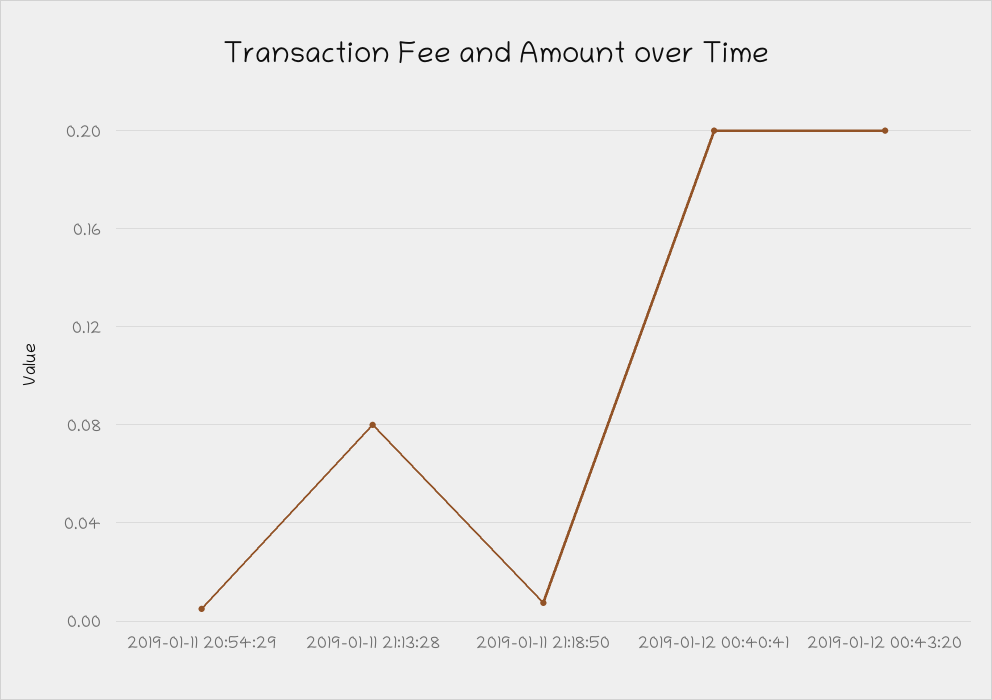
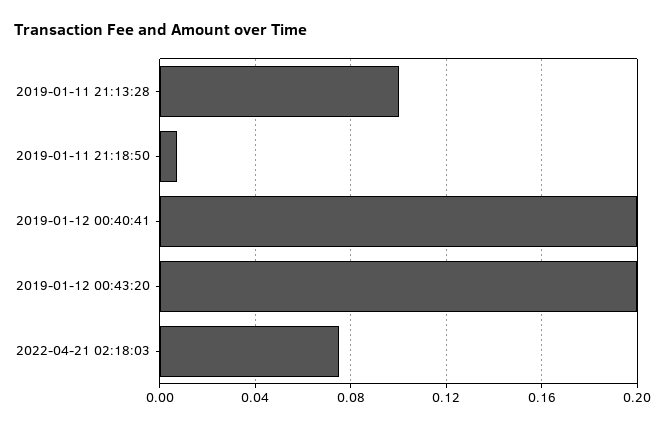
2019-01-11 20:54:29: 0.005 -> none
2019-01-11 21:13:28: 0.08 -> 0.1
2022-04-21 02:18:03: none -> 0.075

